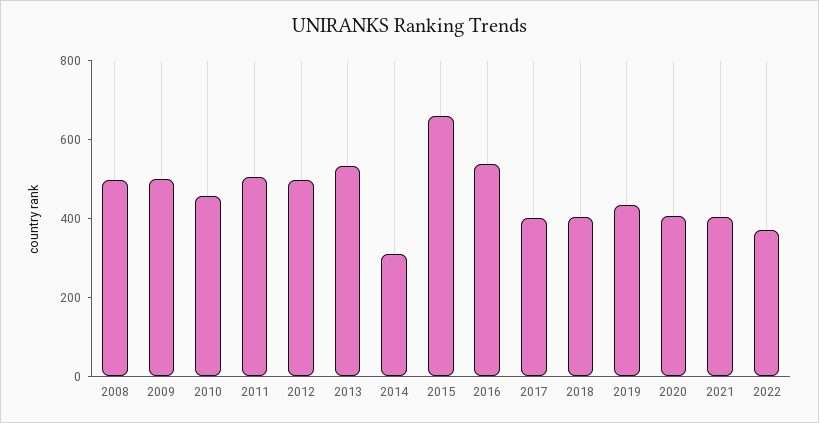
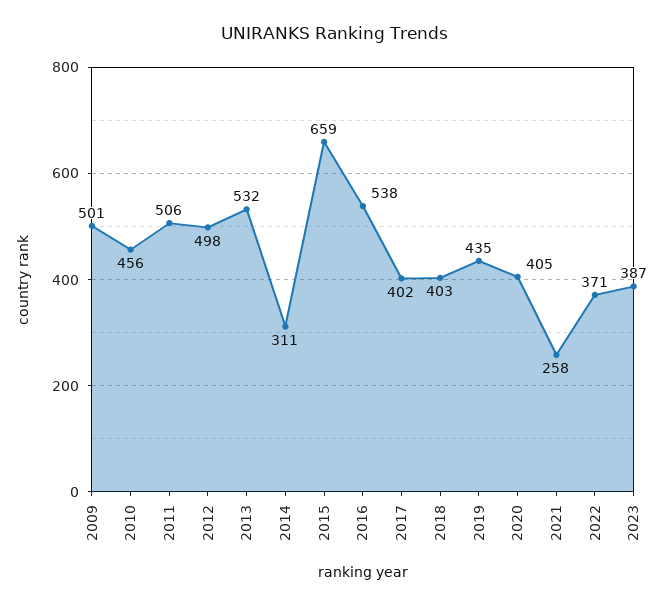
2008: 500 -> none
2021: 400 -> 258
2023: none -> 387

